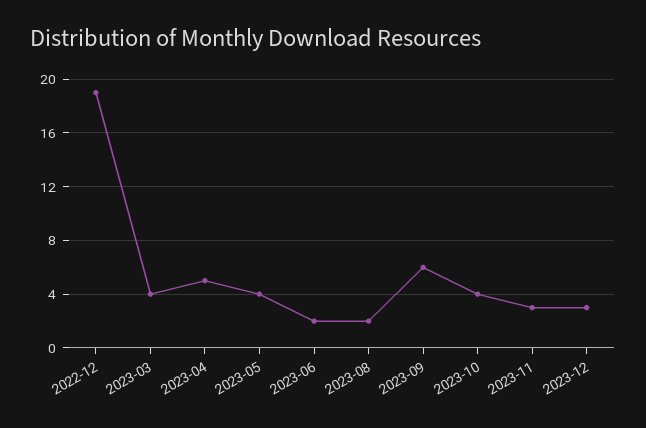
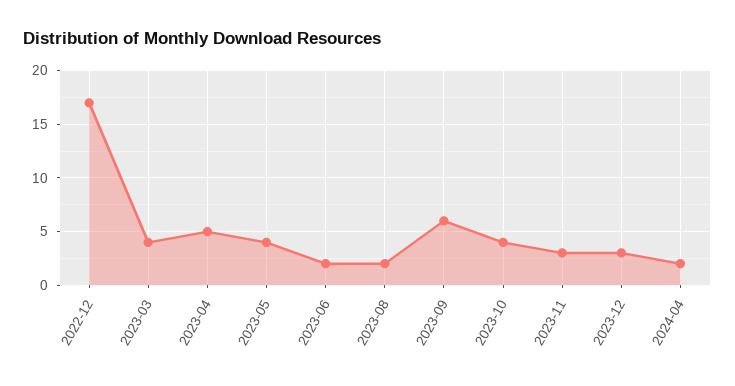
2022-12: 19 -> 17
2024-04: none -> 2

